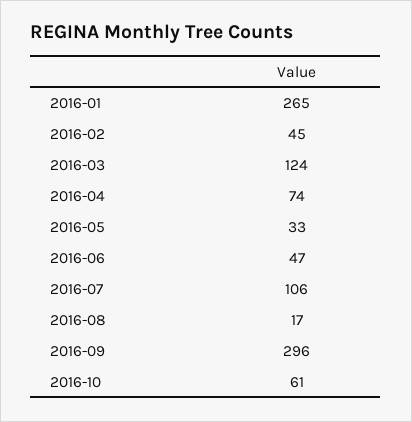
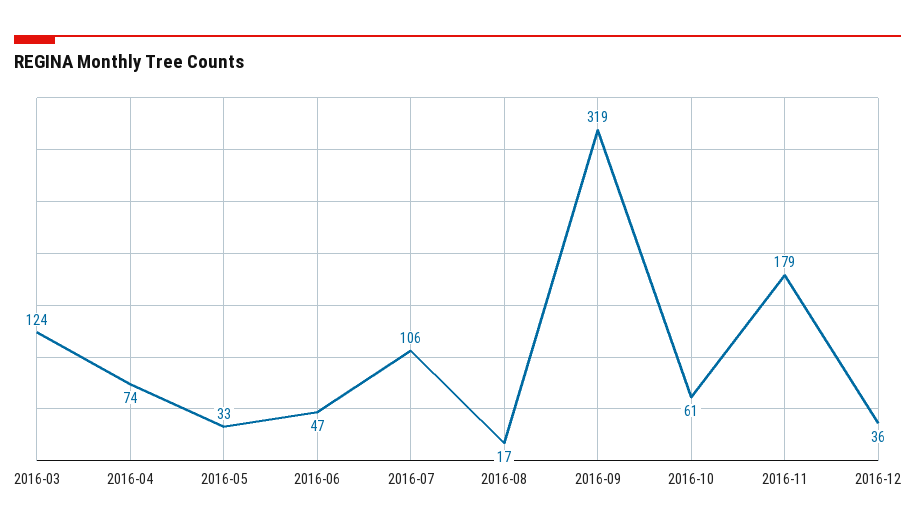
2016-01: 265 -> none
2016-02: 45 -> none
2016-09: 296 -> 319
2016-11: none -> 179
2016-12: none -> 36

